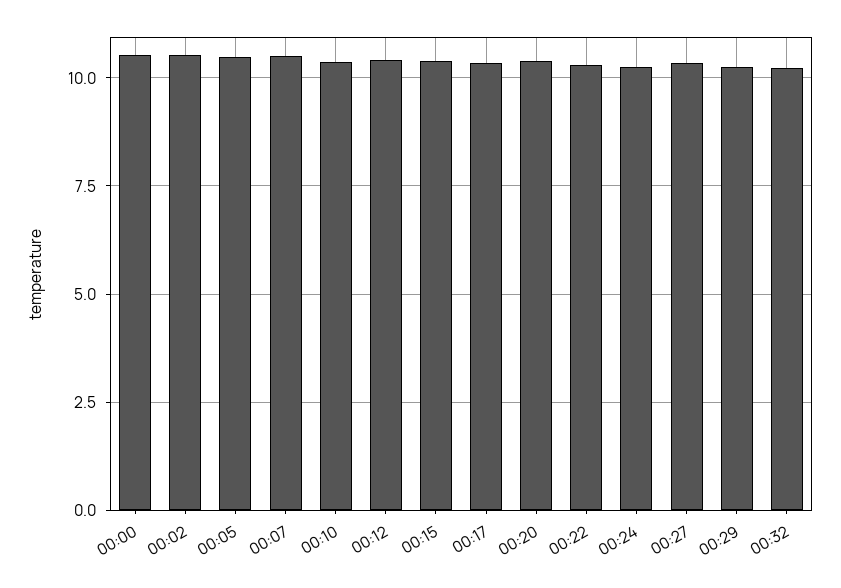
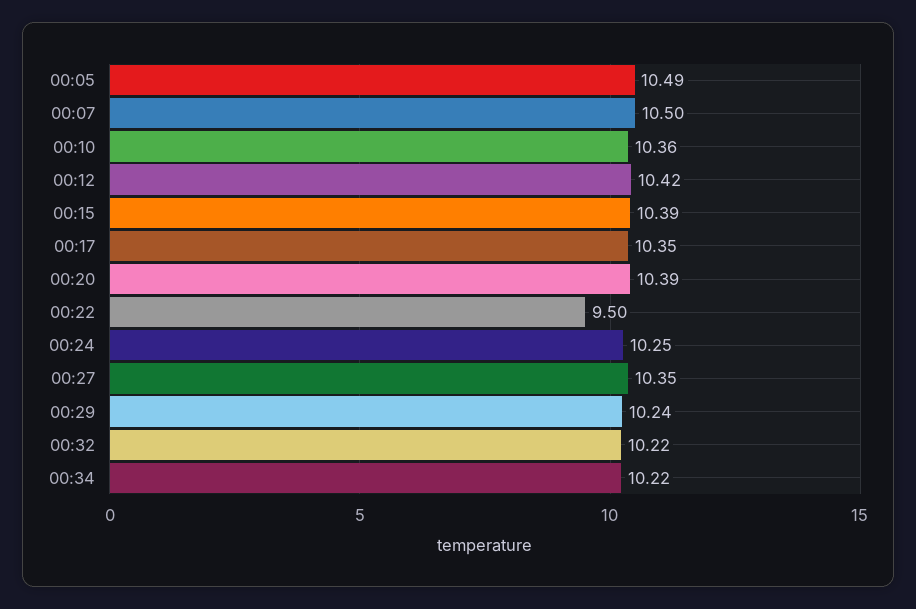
00:00: 10.5 -> none
00:02: 10.5 -> none
00:22: 10.25 -> 9.5
00:34: none -> 10.22

